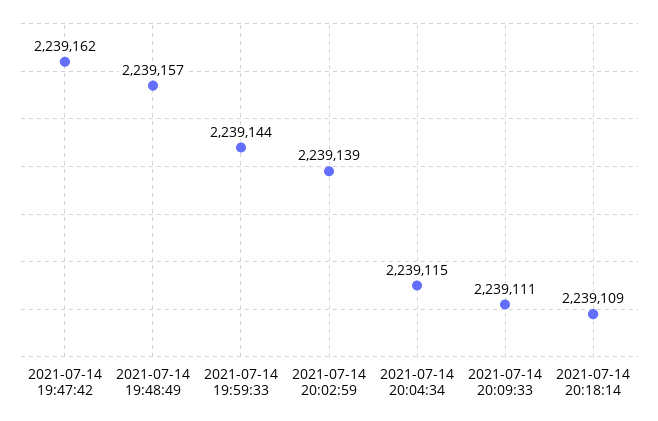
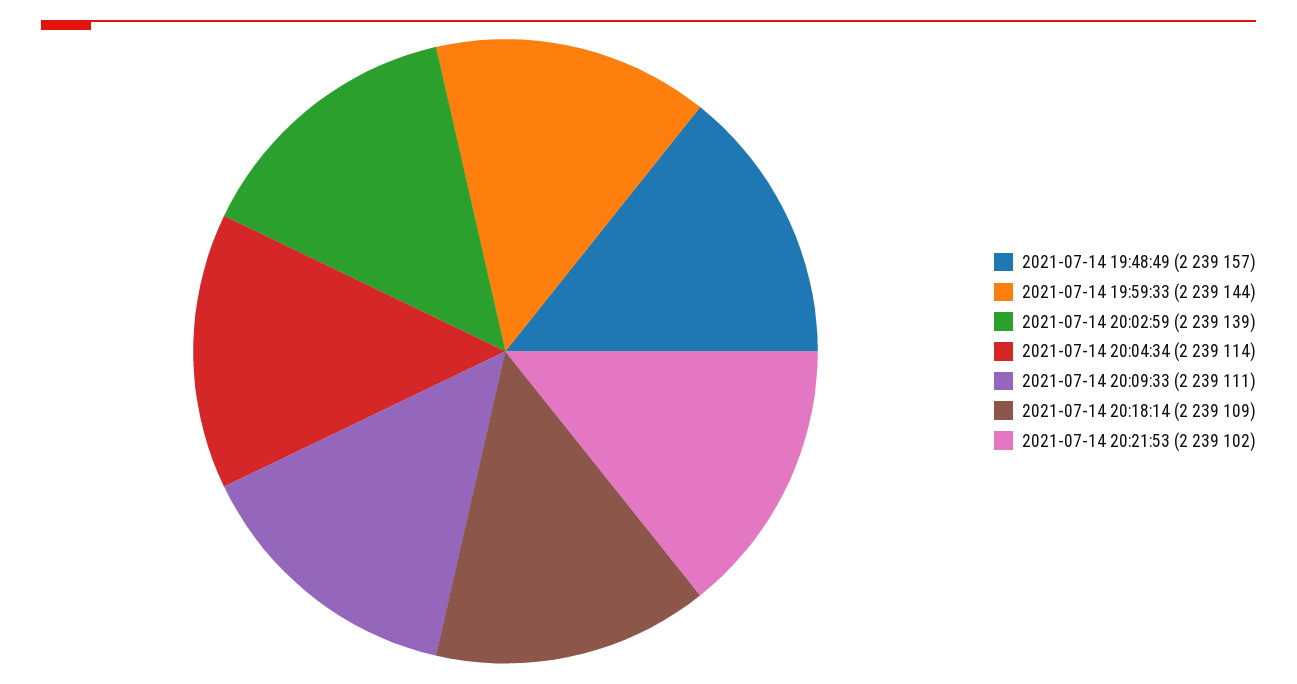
2021-07-14 19:47:42: 2239162 -> none
2021-07-14 20:04:34: 2239115 -> 2239114
2021-07-14 20:21:53: none -> 2239102

